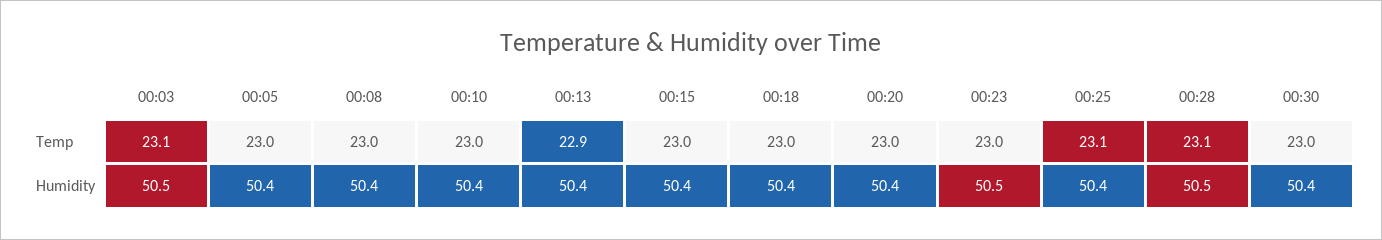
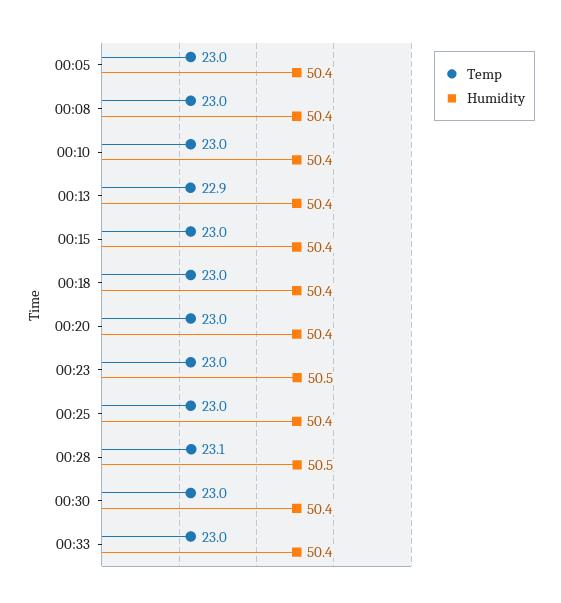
Temp, 00:03: 23.1 -> none
Temp, 00:25: 23.1 -> 23
Humidity, 00:03: 50.5 -> none
Temp, 00:33: none -> 23
Humidity, 00:33: none -> 50.4

